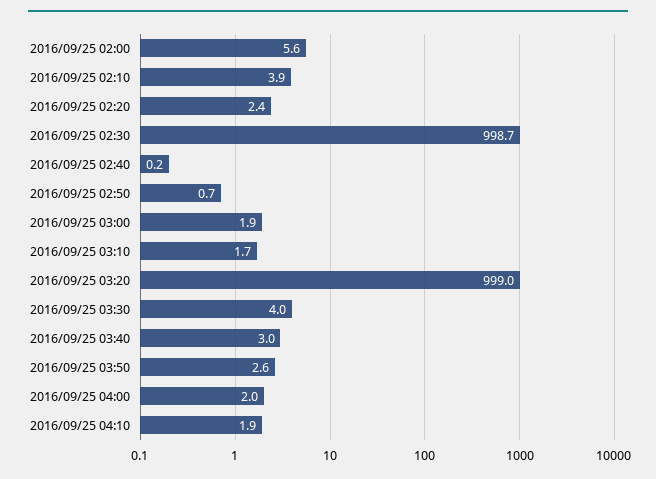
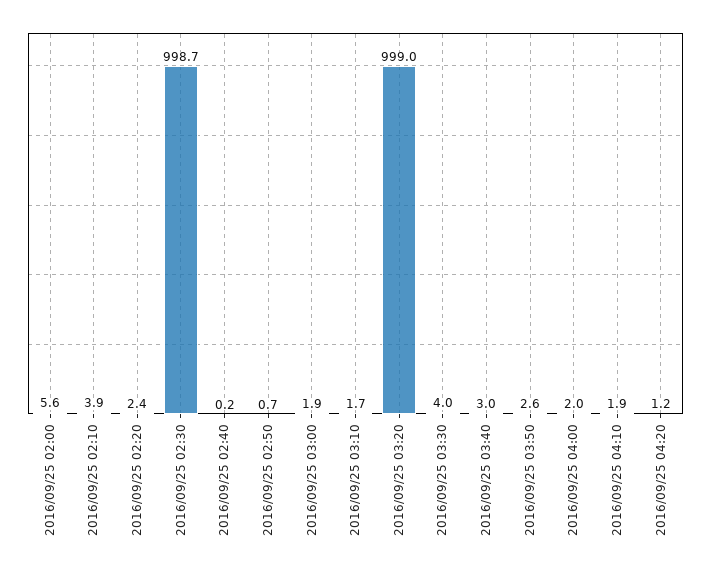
2016/09/25 04:20: none -> 1.2

